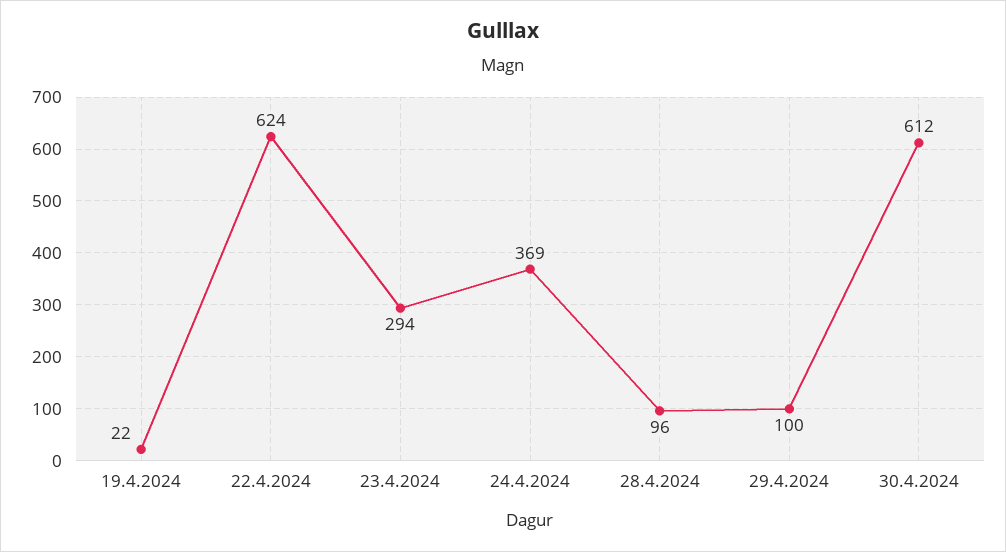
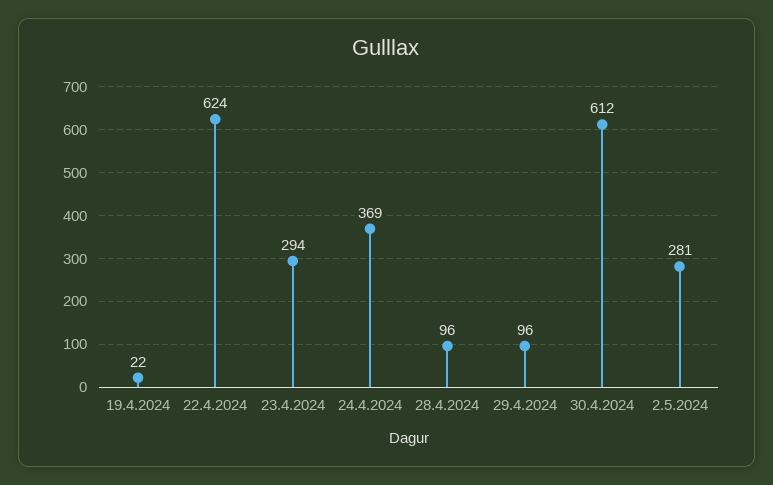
29.4.2024: 100 -> 96
2.5.2024: none -> 281

